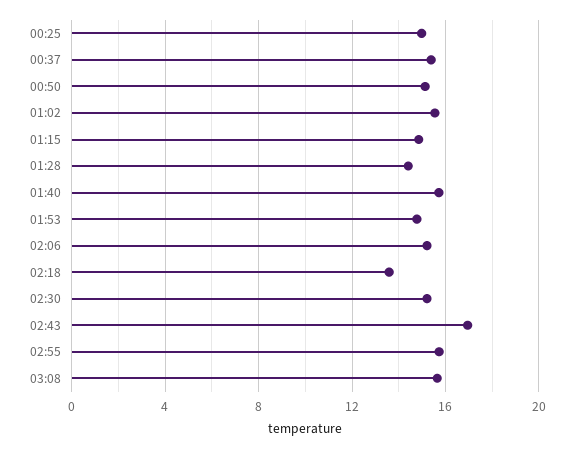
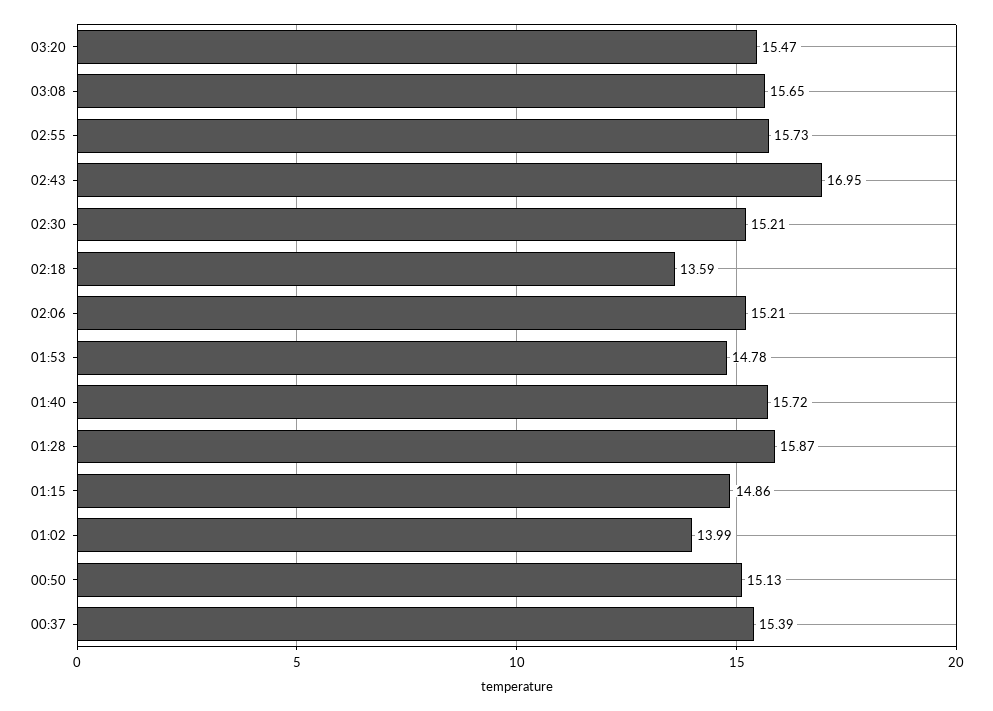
00:25: 15 -> none
01:02: 15.5 -> 13.99
01:28: 14.5 -> 15.87
03:20: none -> 15.47

